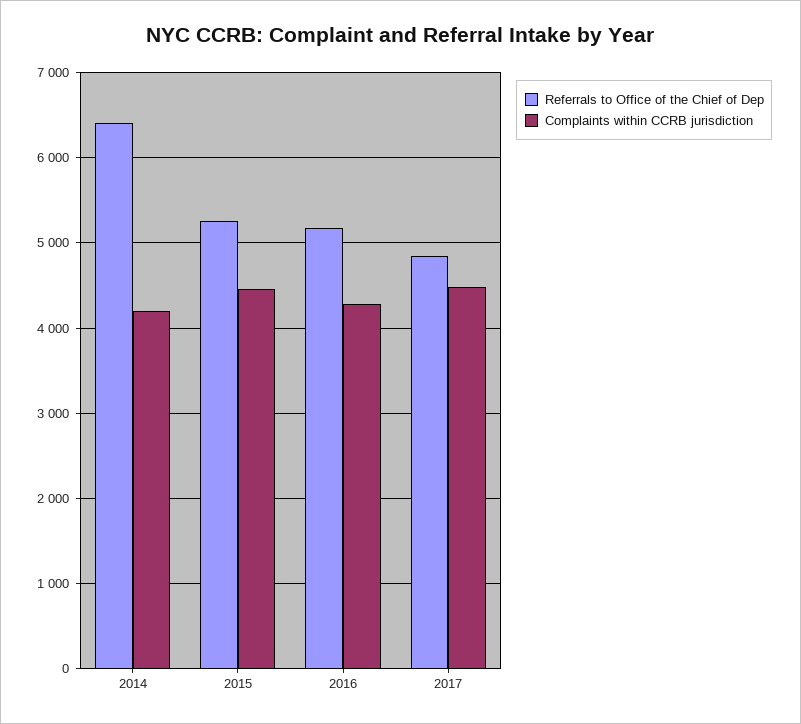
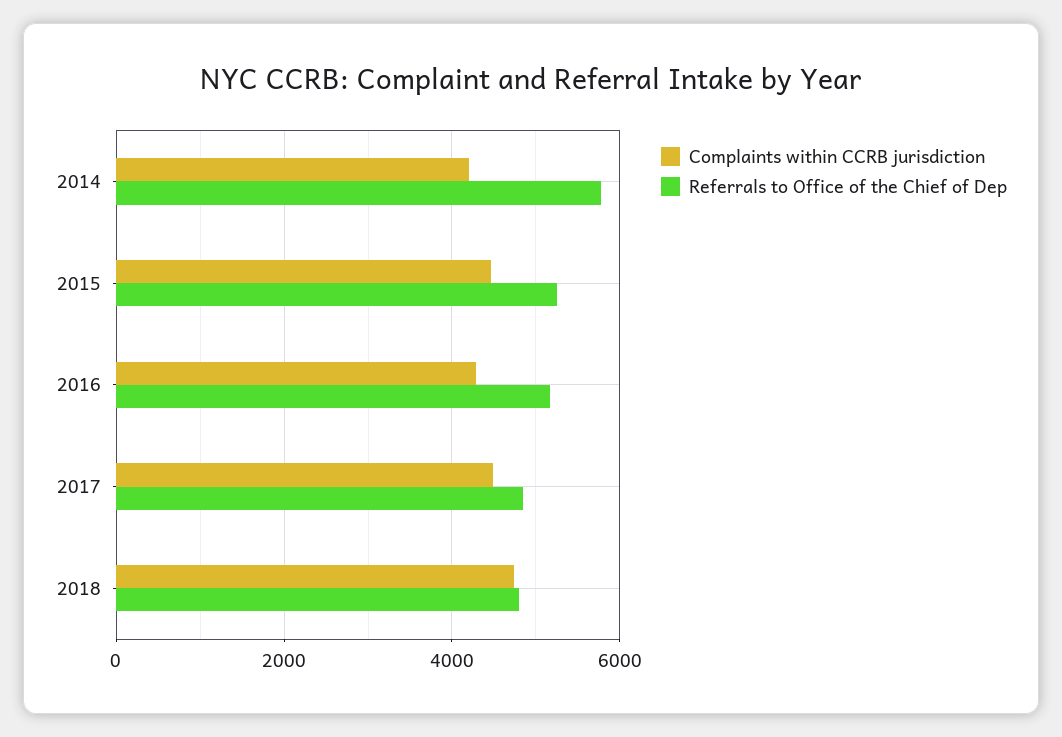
Referrals to Office of the Chief of Dep, 2014: 6400 -> 5800
Complaints within CCRB jurisdiction, 2018: none -> 4800
Referrals to Office of the Chief of Dep, 2018: none -> 4800

